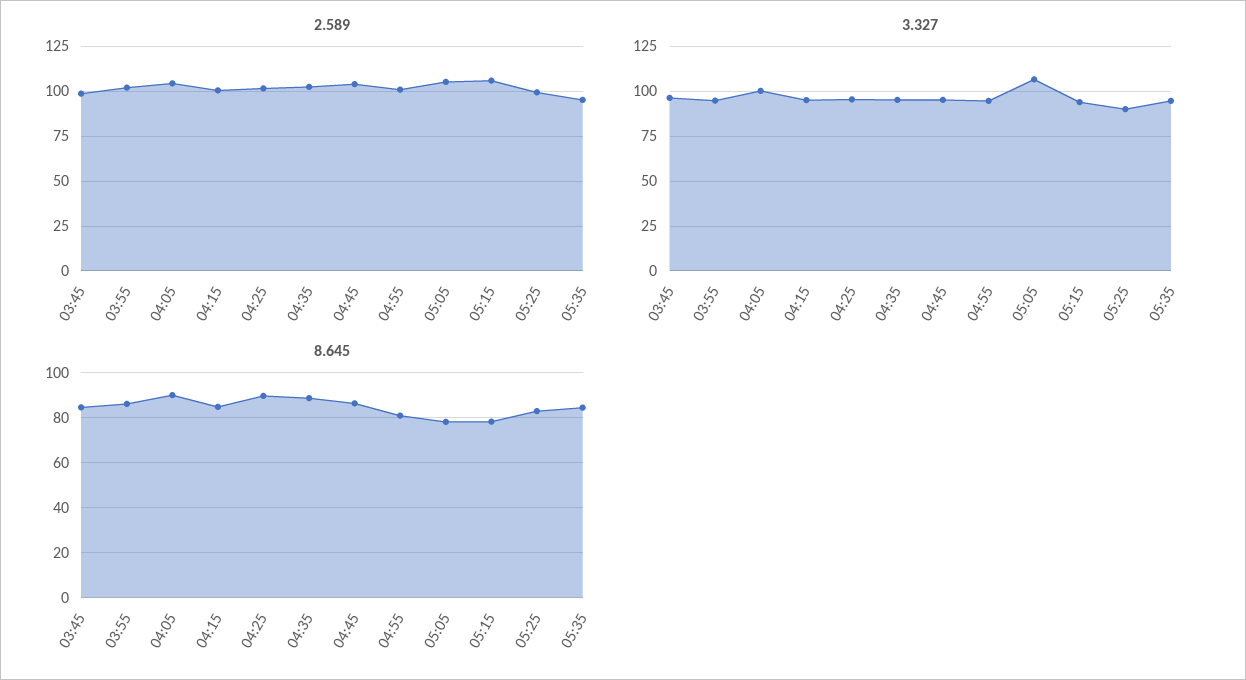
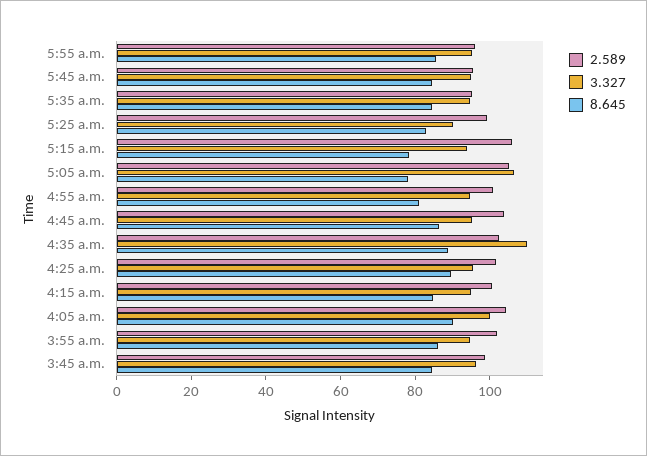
3.327, 04:35: 95 -> 110
2.589, 5:55 a.m.: none -> 95
3.327, 5:55 a.m.: none -> 95
8.645, 5:55 a.m.: none -> 85
2.589, 5:45 a.m.: none -> 95
3.327, 5:45 a.m.: none -> 95
8.645, 5:45 a.m.: none -> 85

